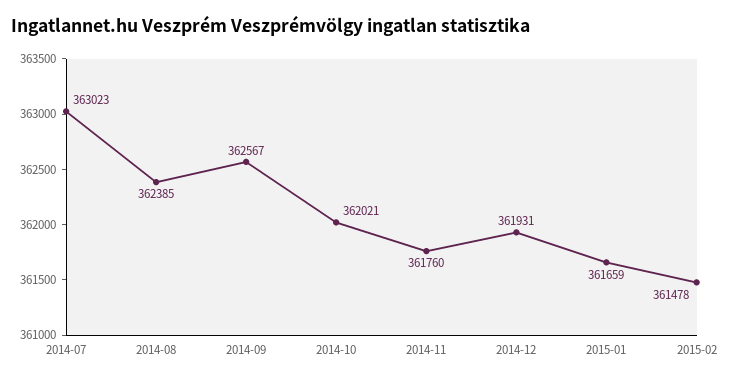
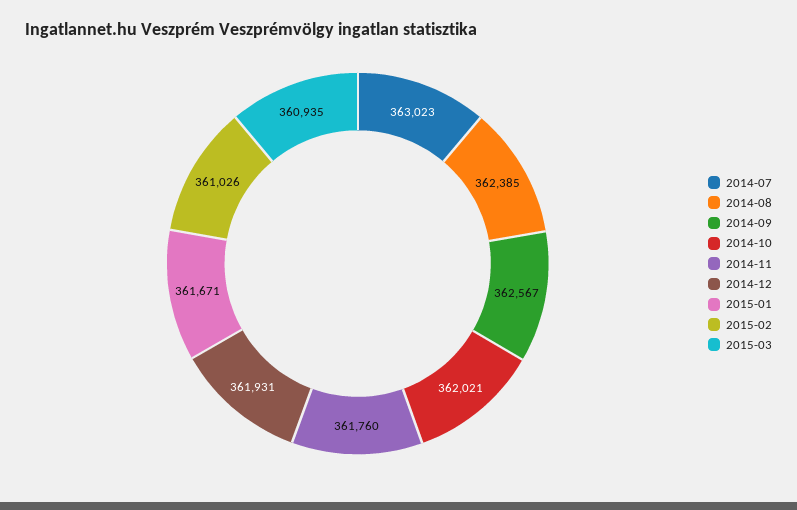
2015-01: 361659 -> 361671
2015-02: 361478 -> 361026
2015-03: none -> 360935

